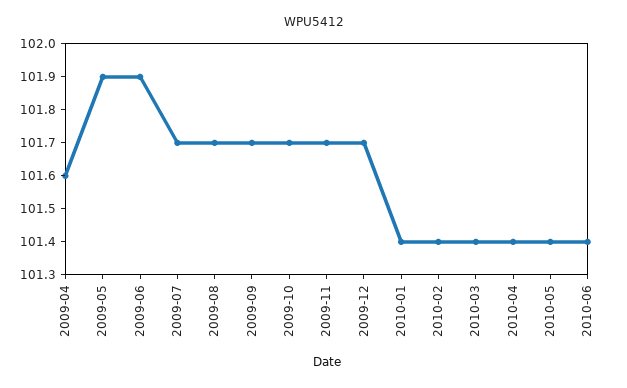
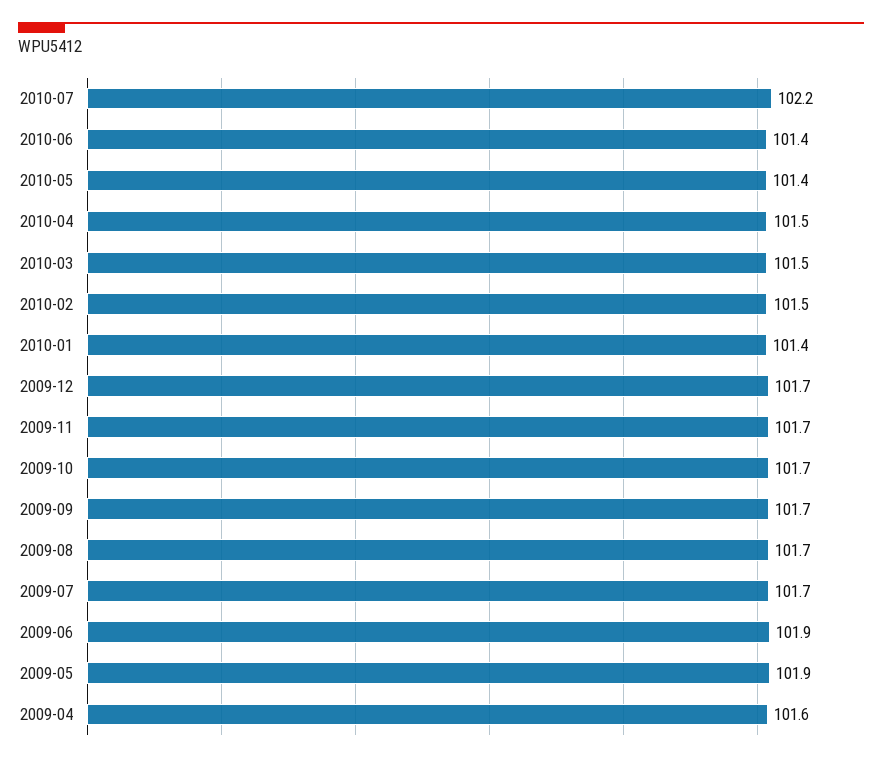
2010-02: 101.4 -> 101.5
2010-03: 101.4 -> 101.5
2010-04: 101.4 -> 101.5
2010-07: none -> 102.2

